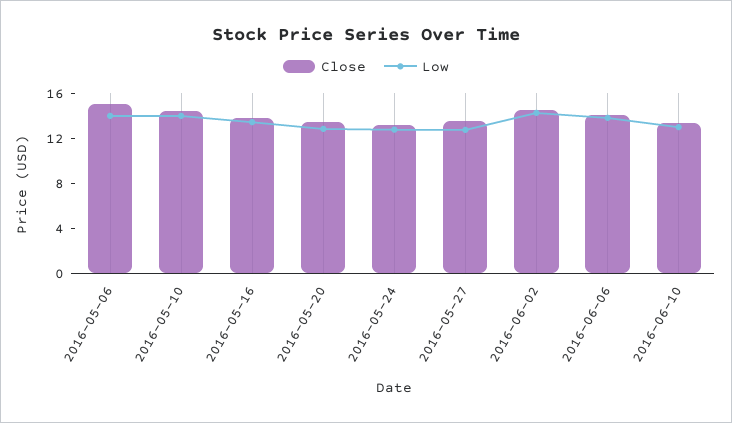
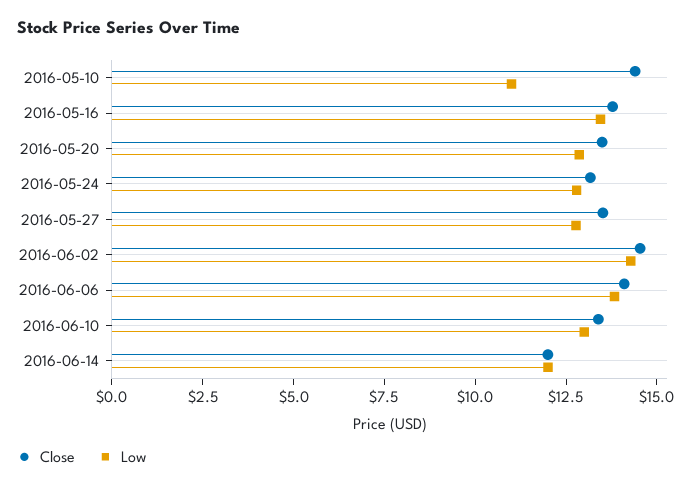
Close, 2016-05-06: 15 -> none
Low, 2016-05-06: 14 -> none
Low, 2016-05-10: 14 -> 11
Close, 2016-06-14: none -> 12
Low, 2016-06-14: none -> 12

